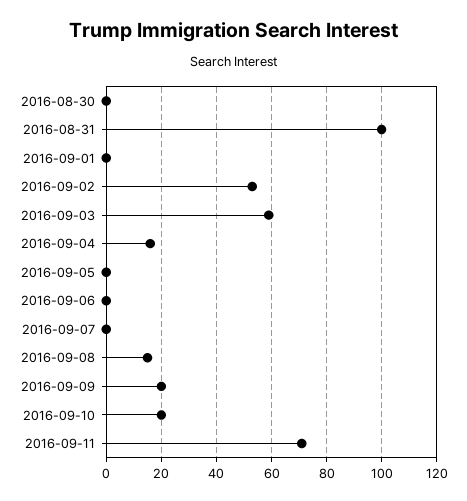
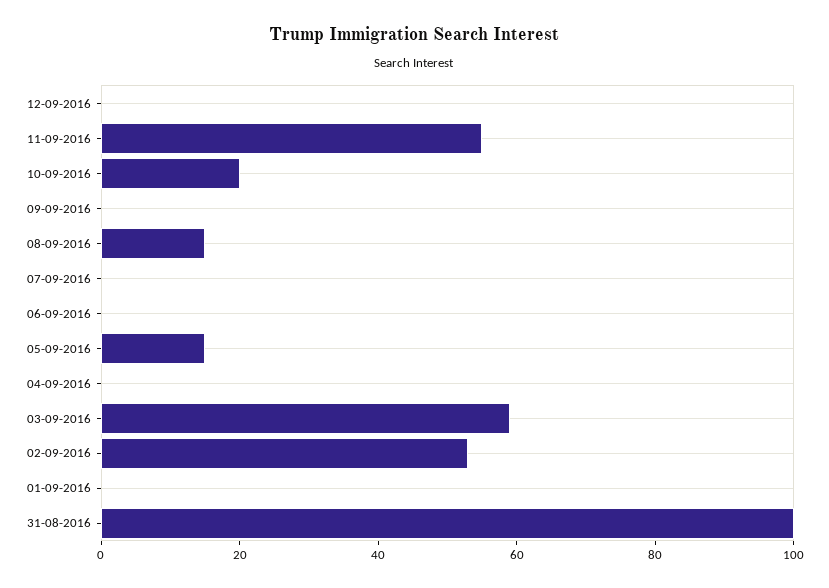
2016-08-30: 0 -> none
2016-09-04: 15 -> 0
2016-09-05: 0 -> 15
2016-09-09: 20 -> 0
2016-09-11: 70 -> 55
12-09-2016: none -> 0

